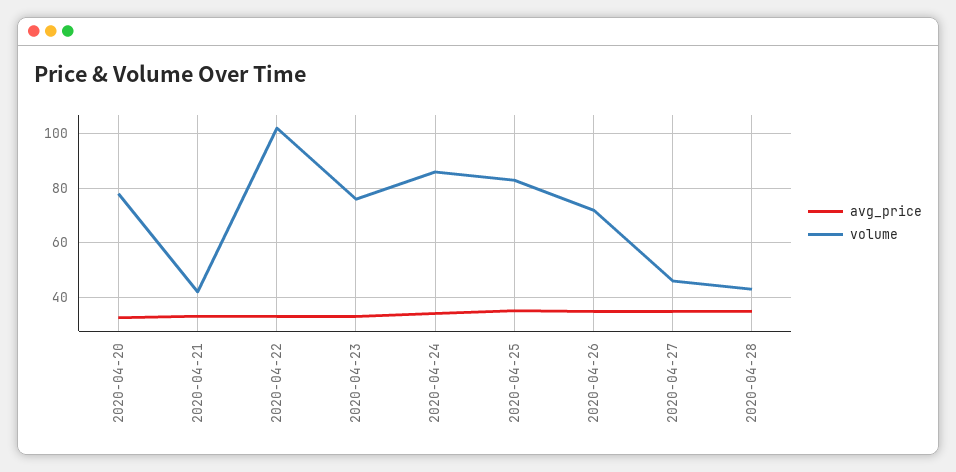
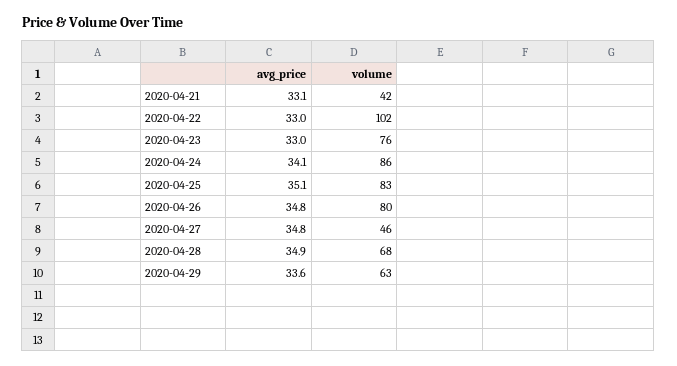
avg_price, 2020-04-20: 32.5 -> none
volume, 2020-04-20: 77.5 -> none
volume, 2020-04-26: 72.5 -> 80
volume, 2020-04-28: 42.5 -> 68
avg_price, 2020-04-29: none -> 33.6
volume, 2020-04-29: none -> 63

